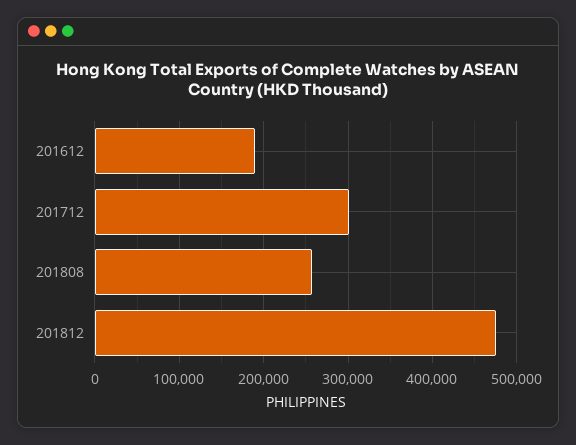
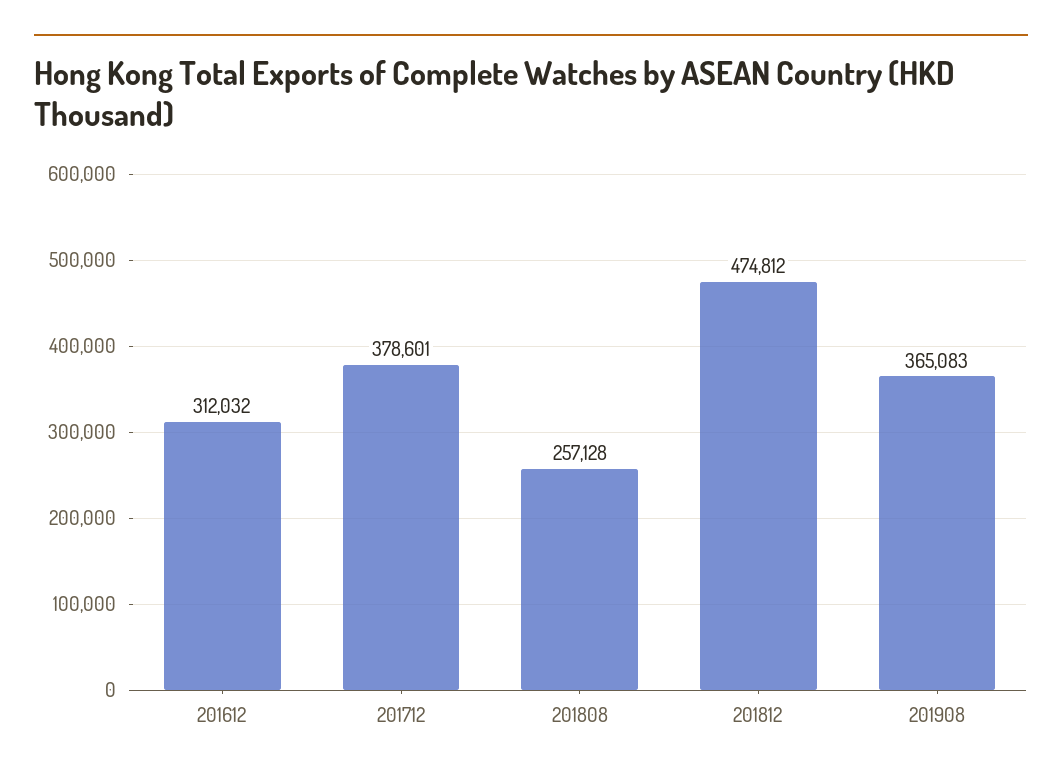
201612: 190000 -> 312032
201712: 300000 -> 378601
201908: none -> 365083

